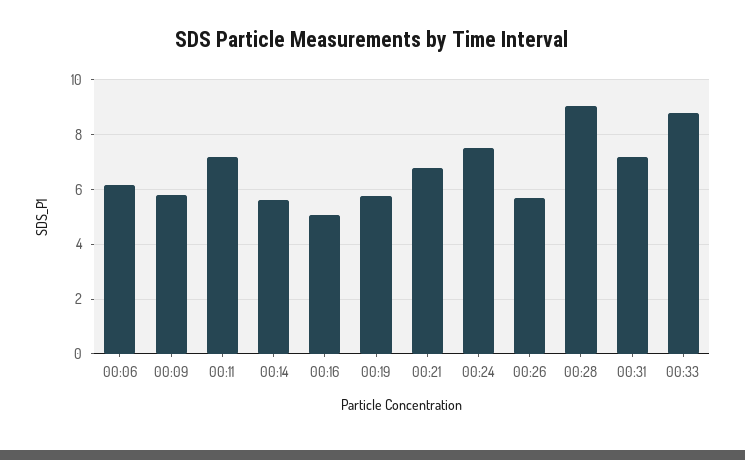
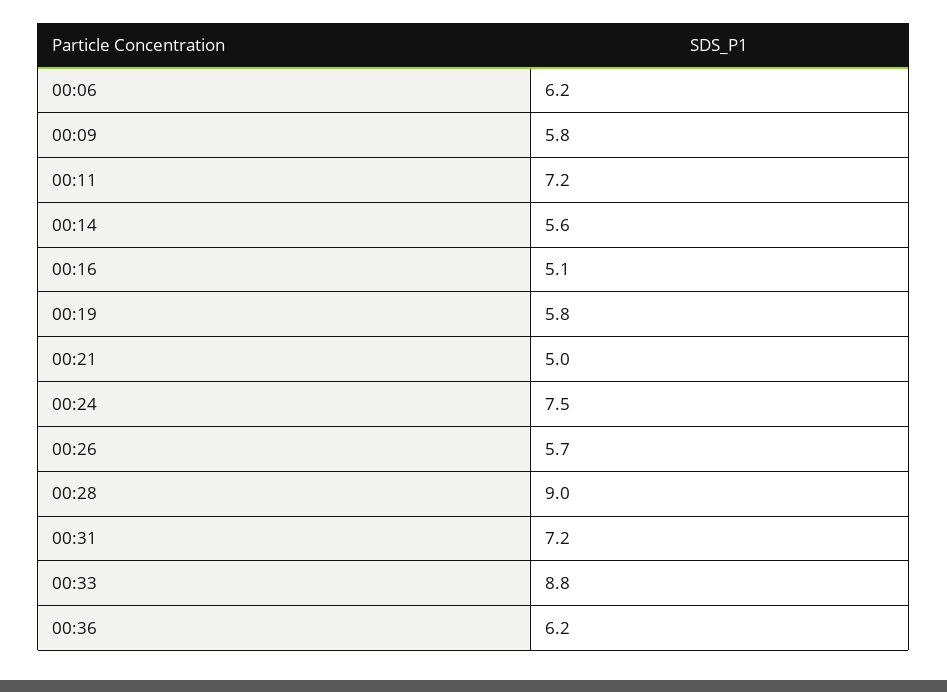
00:21: 6.75 -> 5
00:36: none -> 6.2

